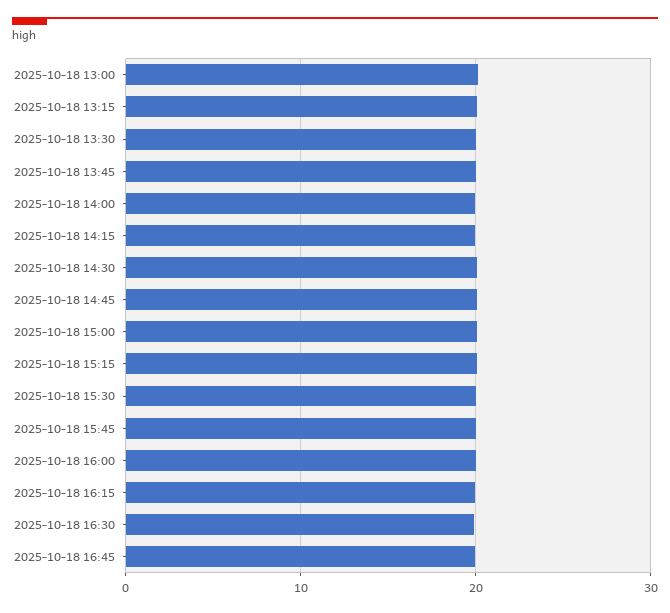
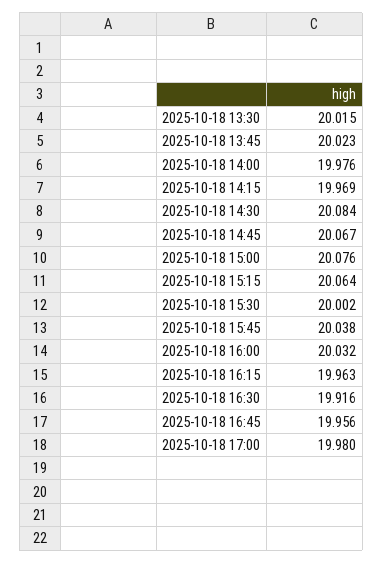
2025-10-18 13:00: 20 -> none
2025-10-18 13:15: 20 -> none
2025-10-18 17:00: none -> 19.98

